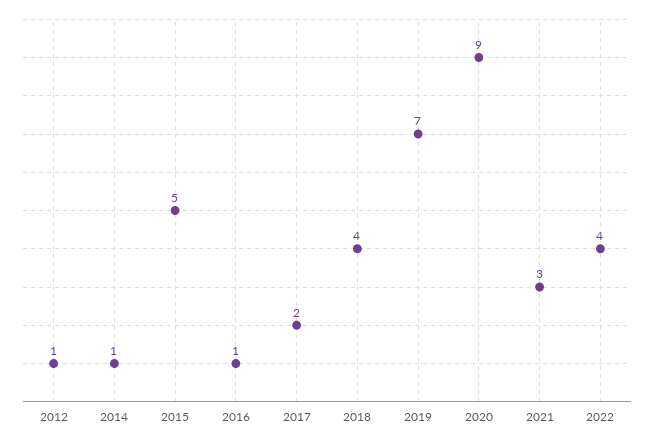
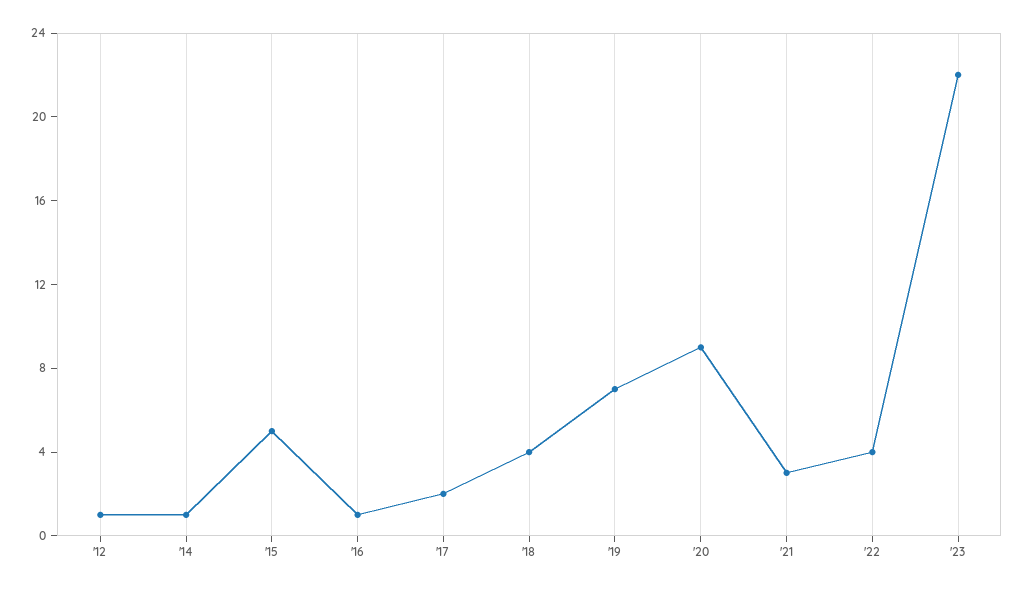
'23: none -> 22

